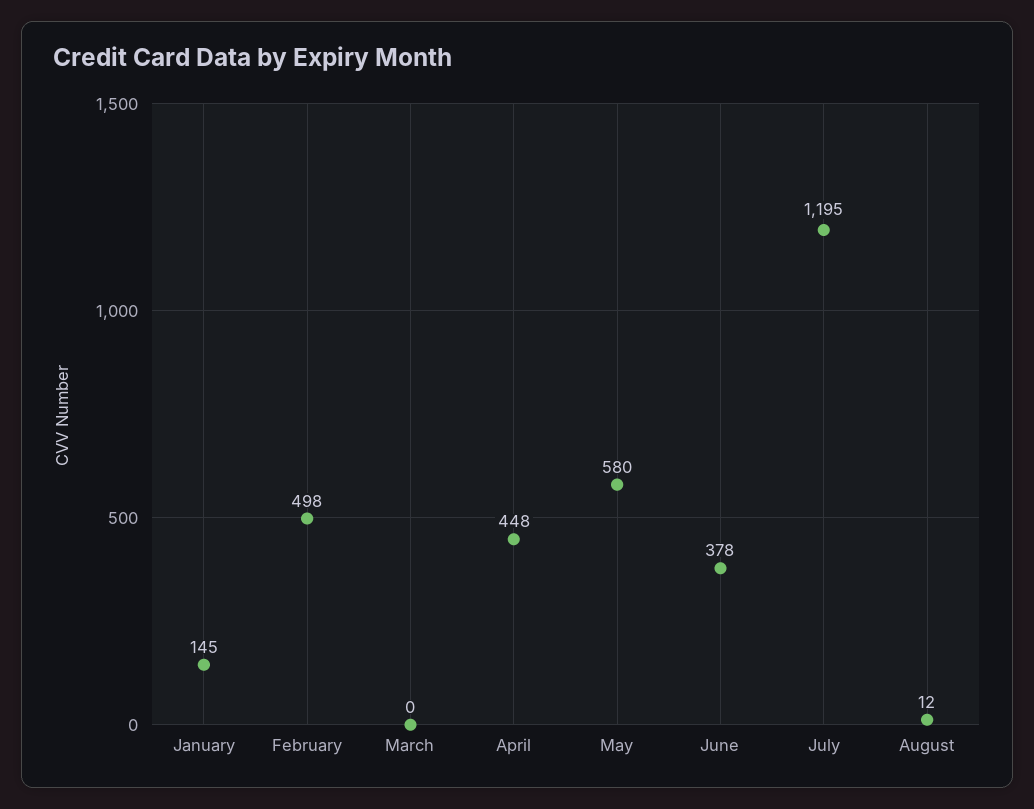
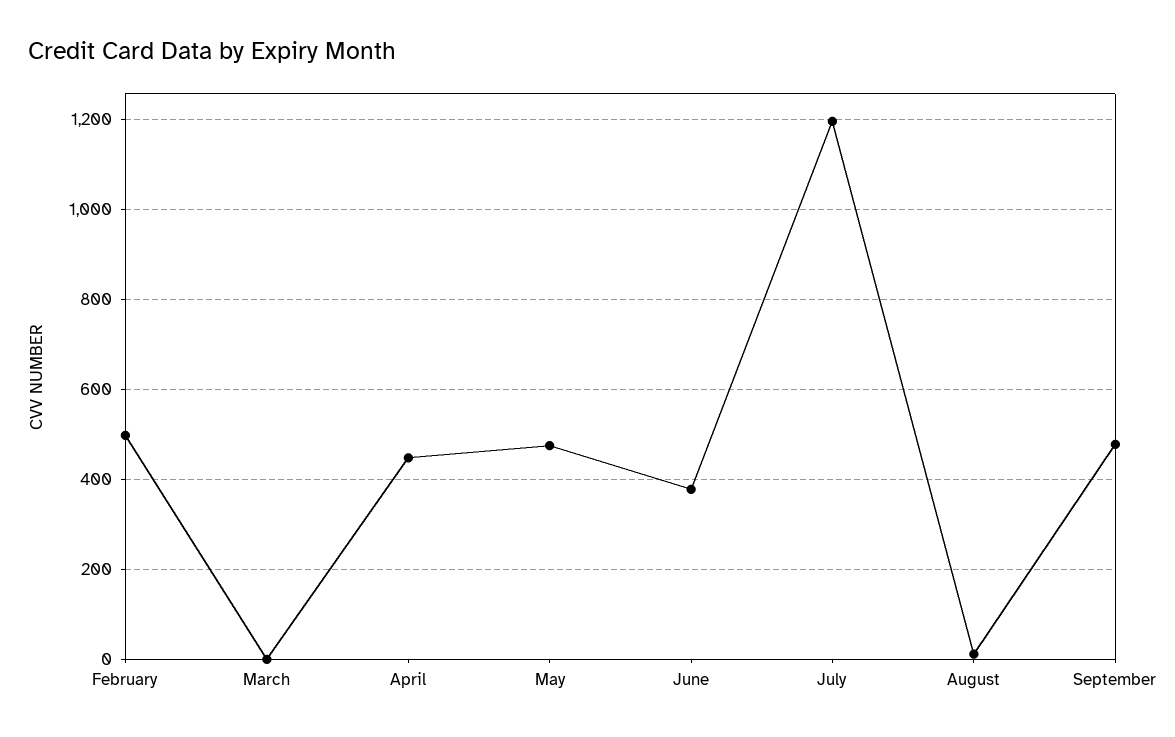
January: 145 -> none
May: 580 -> 480
September: none -> 480

